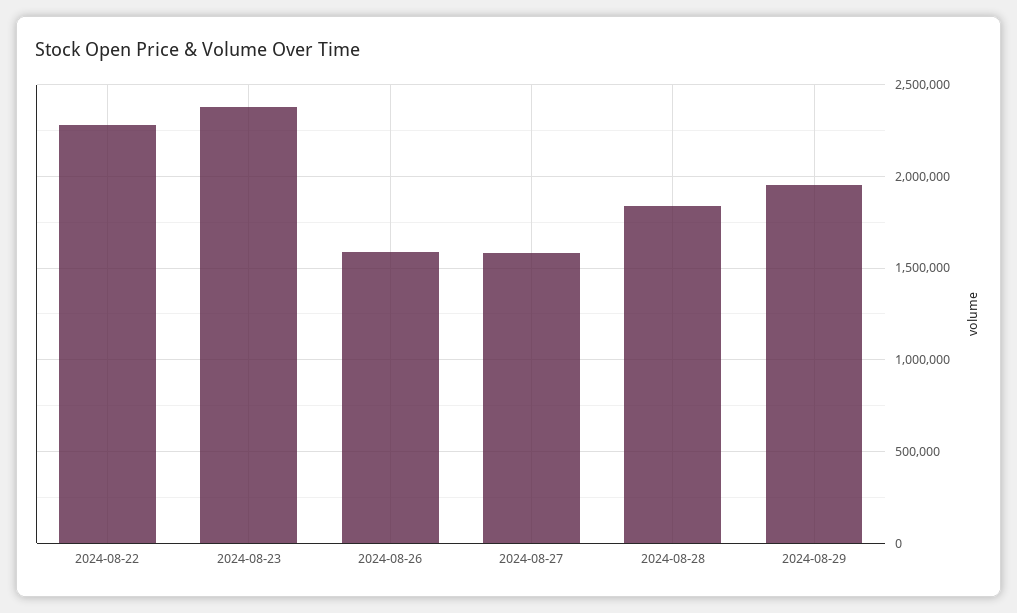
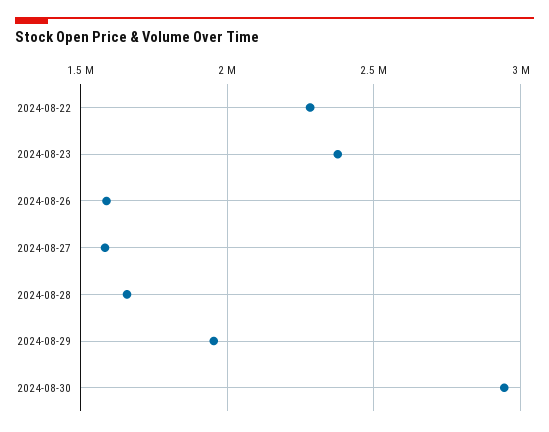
2024-08-28: 1850000 -> 1650000
2024-08-30: none -> 2950000

